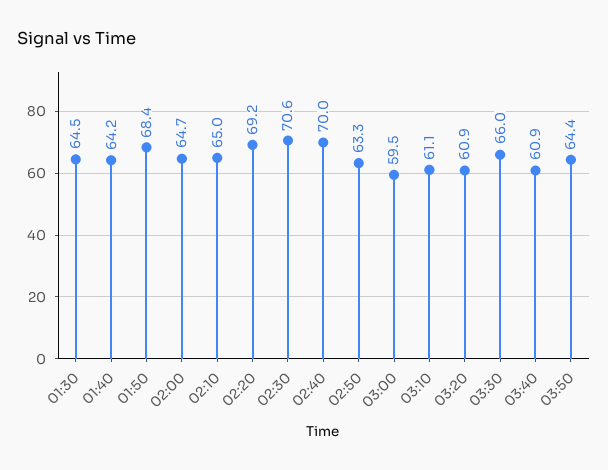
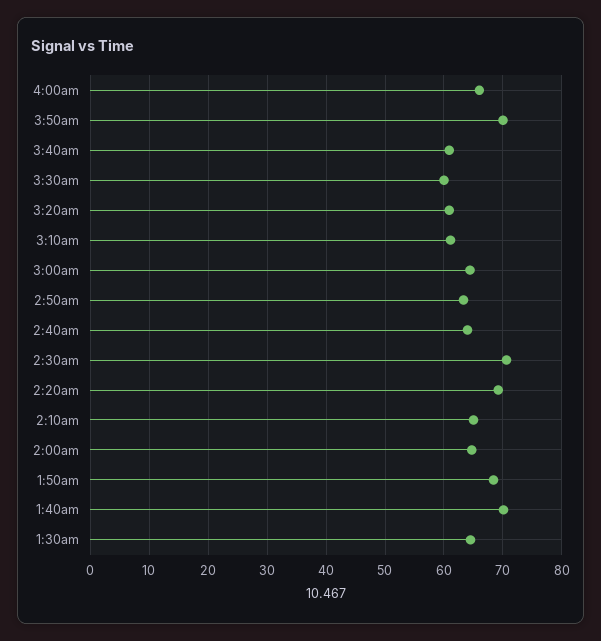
01:40: 64.2 -> 70
02:40: 70 -> 64
03:00: 59.5 -> 64
03:30: 66 -> 60
03:50: 64.4 -> 70
4:00am: none -> 66

